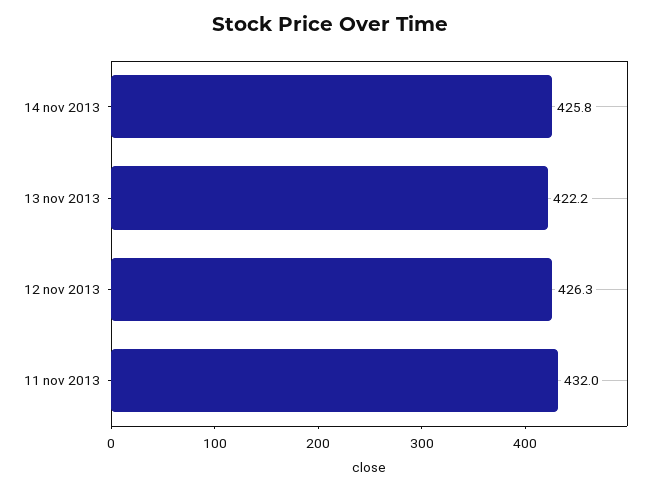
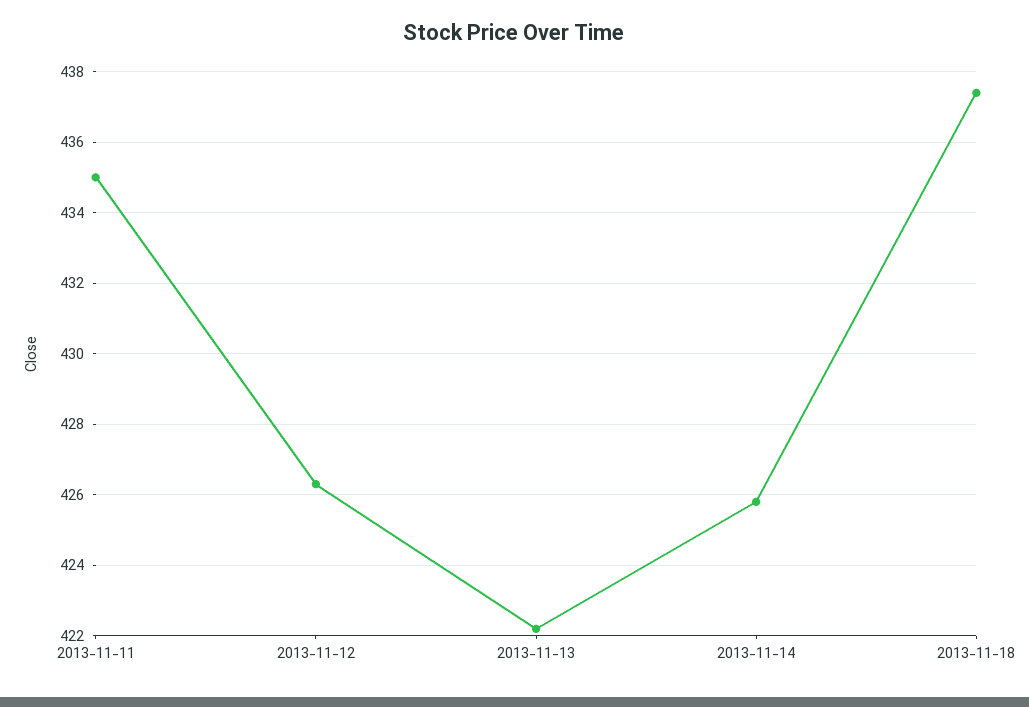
11 nov 2013: 432 -> 435
2013-11-18: none -> 437.5

